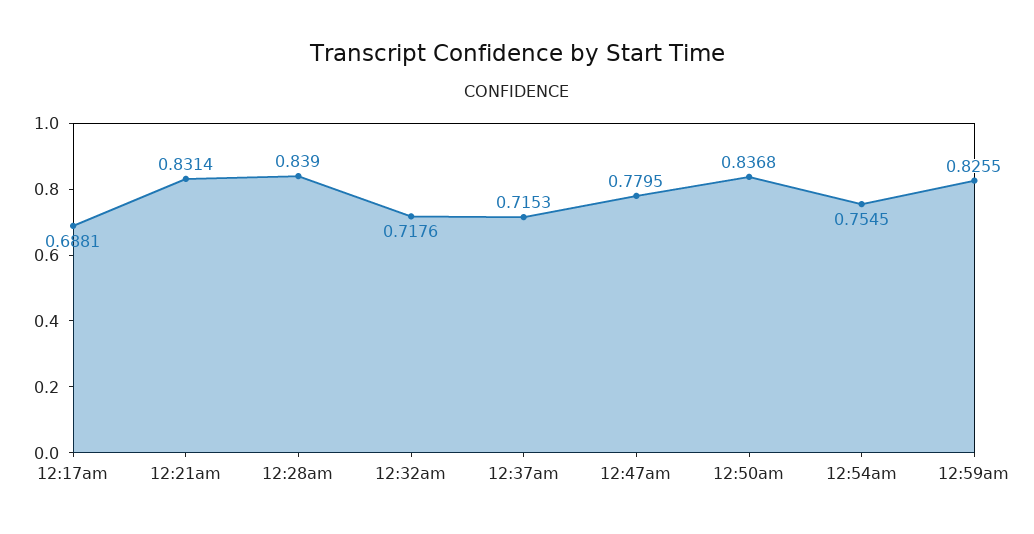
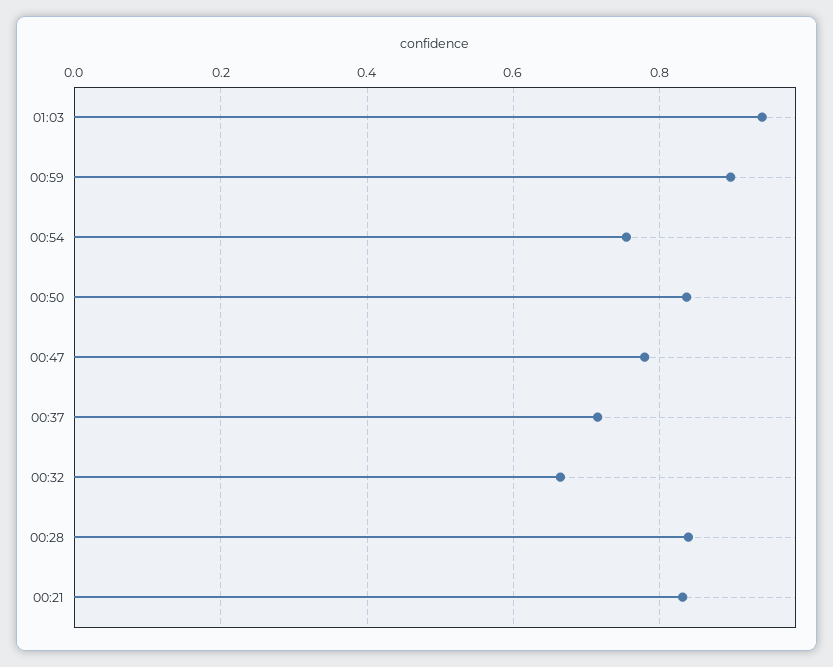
12:17am: 0.6881 -> none
12:32am: 0.7176 -> 0.66
12:59am: 0.8255 -> 0.9
01:03: none -> 0.94

